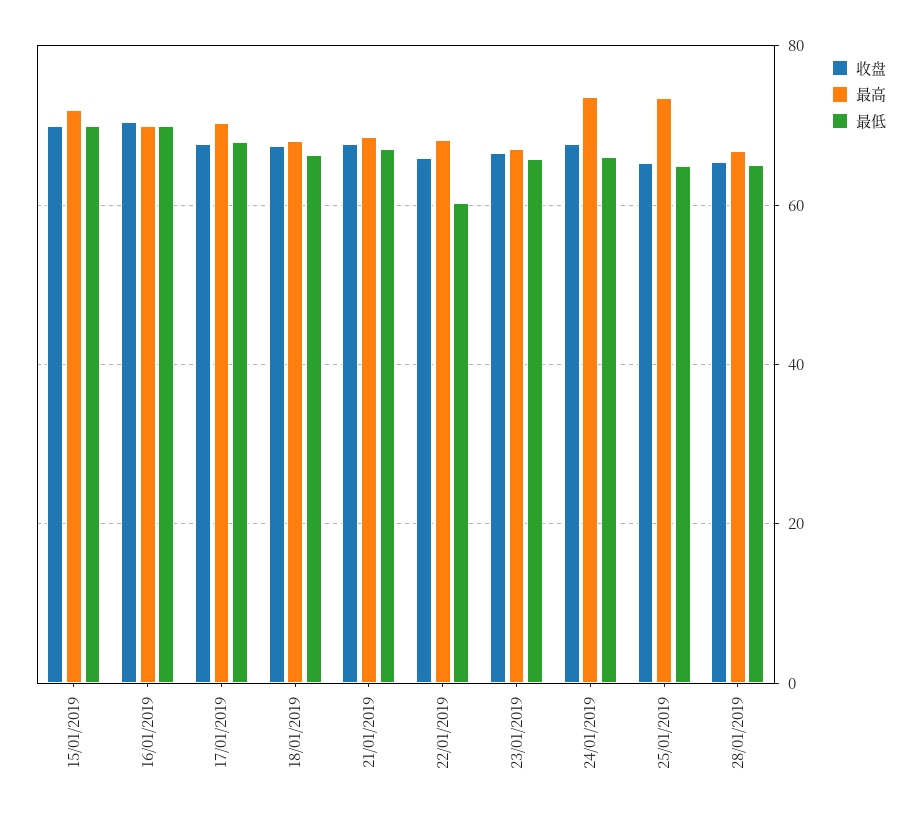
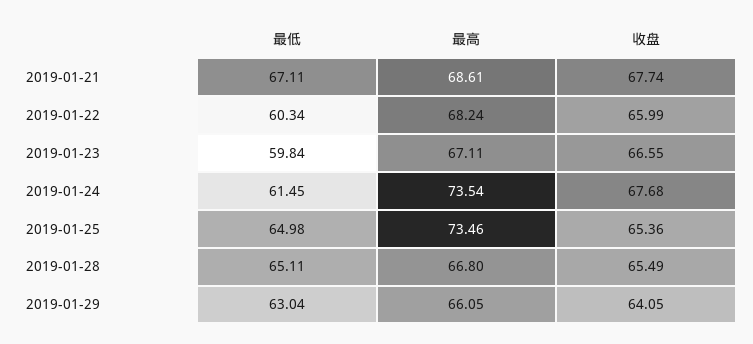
收盘, 15/01/2019: 70 -> none
最高, 15/01/2019: 72 -> none
最低, 15/01/2019: 70 -> none
收盘, 16/01/2019: 70 -> none
最高, 16/01/2019: 70 -> none
最低, 16/01/2019: 70 -> none
收盘, 17/01/2019: 68 -> none
最高, 17/01/2019: 70 -> none
最低, 17/01/2019: 68 -> none
收盘, 18/01/2019: 68 -> none
最高, 18/01/2019: 68 -> none
最低, 18/01/2019: 66 -> none
最低, 23/01/2019: 66 -> 59.84
最低, 24/01/2019: 66 -> 61.45
最低, 2019-01-29: none -> 63.04
最高, 2019-01-29: none -> 66.05
收盘, 2019-01-29: none -> 64.05

